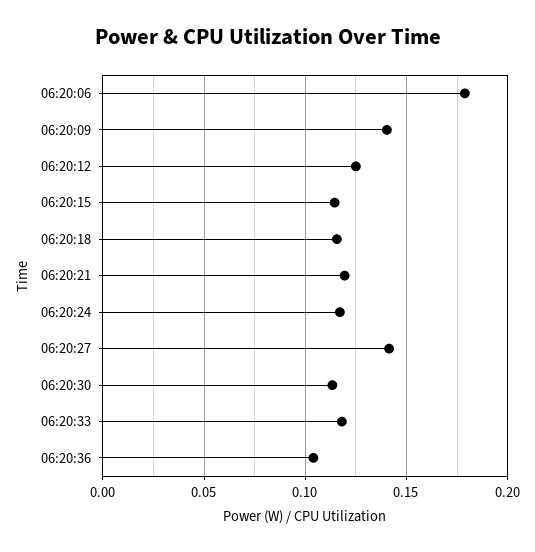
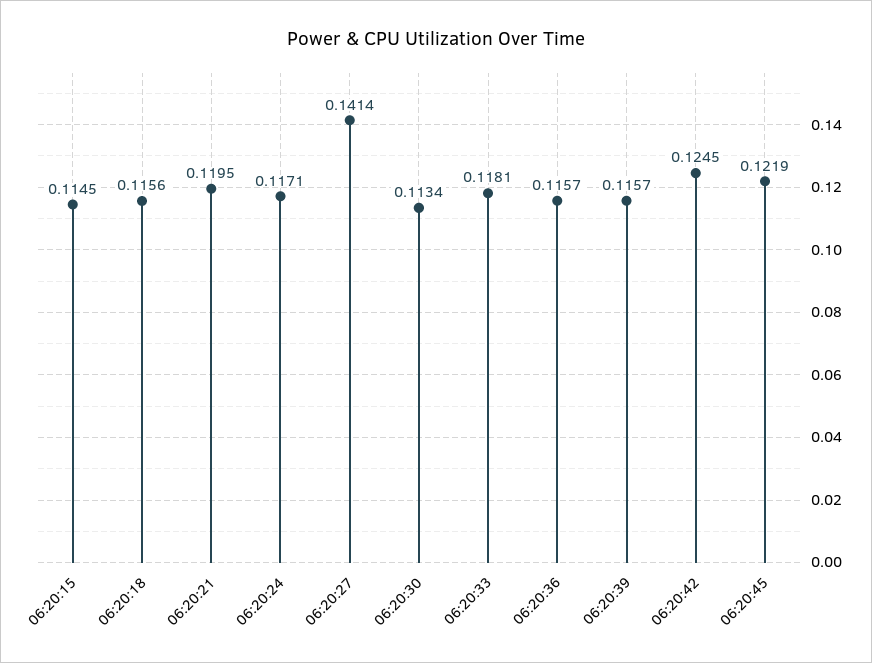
06:20:06: 0.18 -> none
06:20:09: 0.14 -> none
06:20:12: 0.125 -> none
06:20:36: 0.105 -> 0.1157
06:20:39: none -> 0.1157
06:20:42: none -> 0.1245
06:20:45: none -> 0.1219

